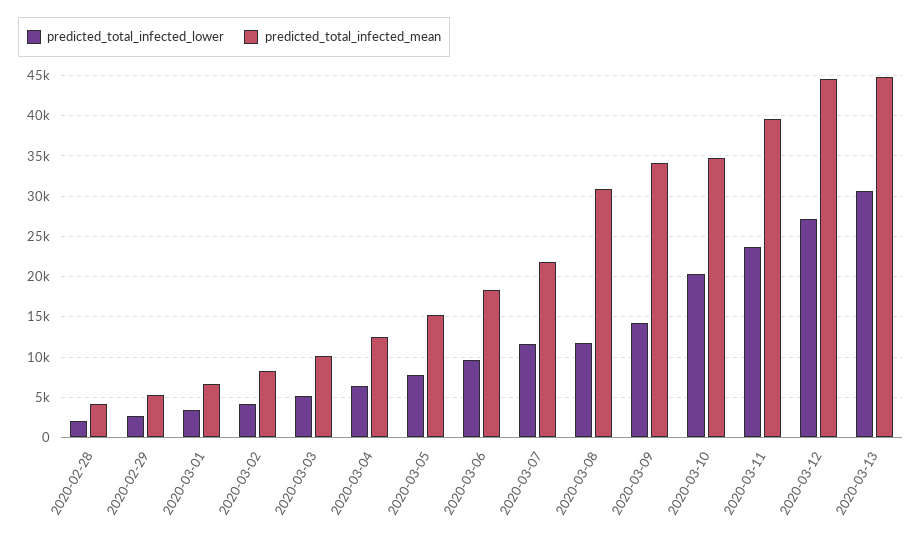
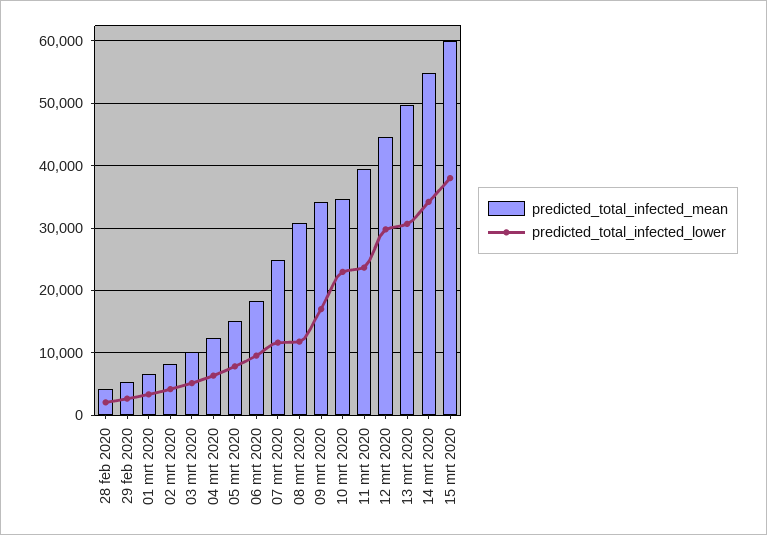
predicted_total_infected_mean, 2020-03-07: 22000 -> 25000
predicted_total_infected_lower, 2020-03-09: 14000 -> 17000
predicted_total_infected_lower, 2020-03-10: 20000 -> 23000
predicted_total_infected_lower, 2020-03-12: 27000 -> 30000
predicted_total_infected_mean, 2020-03-13: 45000 -> 50000
predicted_total_infected_mean, 14 mrt 2020: none -> 55000
predicted_total_infected_lower, 14 mrt 2020: none -> 34000
predicted_total_infected_mean, 15 mrt 2020: none -> 60000
predicted_total_infected_lower, 15 mrt 2020: none -> 38000

